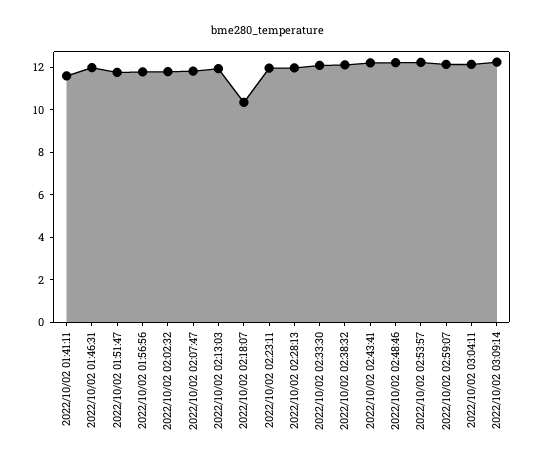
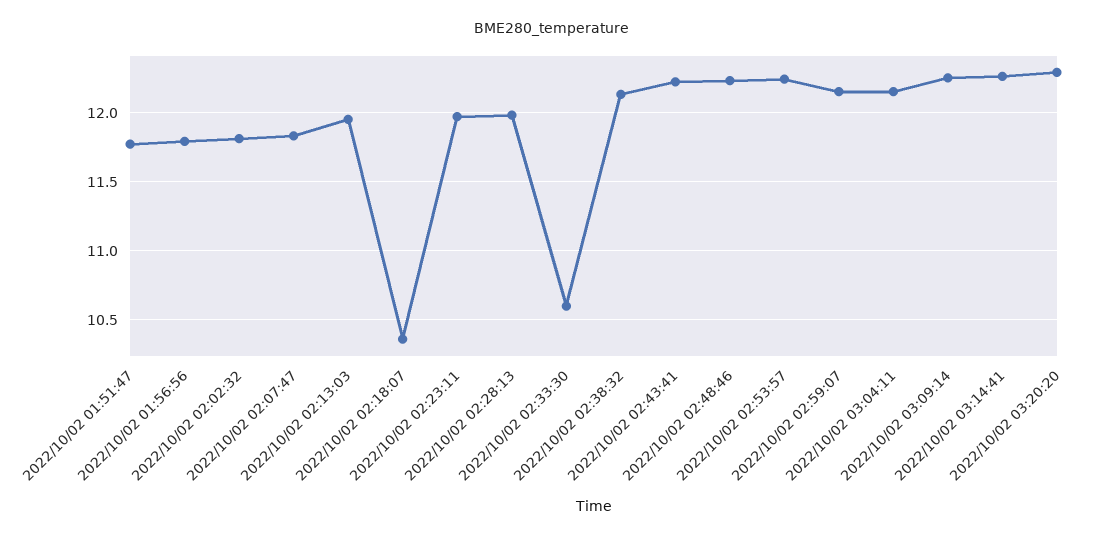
2022/10/02 01:41:11: 11.5 -> none
2022/10/02 01:46:31: 12 -> none
2022/10/02 02:33:30: 12 -> 10.6
2022/10/02 03:14:41: none -> 12.25
2022/10/02 03:20:20: none -> 12.3

